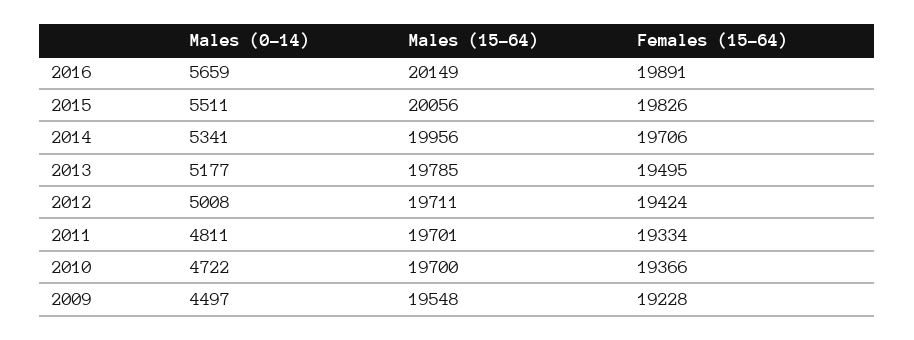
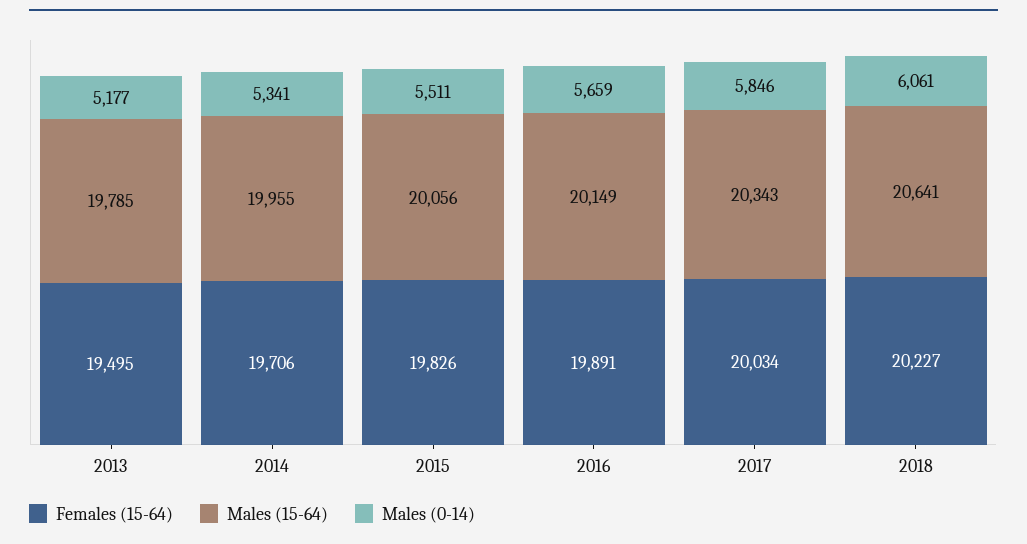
Males (15-64), 2014: 19956 -> 19955
Males (0-14), 2012: 5008 -> none
Males (15-64), 2012: 19711 -> none
Females (15-64), 2012: 19424 -> none
Males (0-14), 2011: 4811 -> none
Males (15-64), 2011: 19701 -> none
Females (15-64), 2011: 19334 -> none
Males (0-14), 2010: 4722 -> none
Males (15-64), 2010: 19700 -> none
Females (15-64), 2010: 19366 -> none
Males (0-14), 2009: 4497 -> none
Males (15-64), 2009: 19548 -> none
Females (15-64), 2009: 19228 -> none
Females (15-64), 2017: none -> 20034
Males (15-64), 2017: none -> 20343
Males (0-14), 2017: none -> 5846
Females (15-64), 2018: none -> 20227
Males (15-64), 2018: none -> 20641
Males (0-14), 2018: none -> 6061

